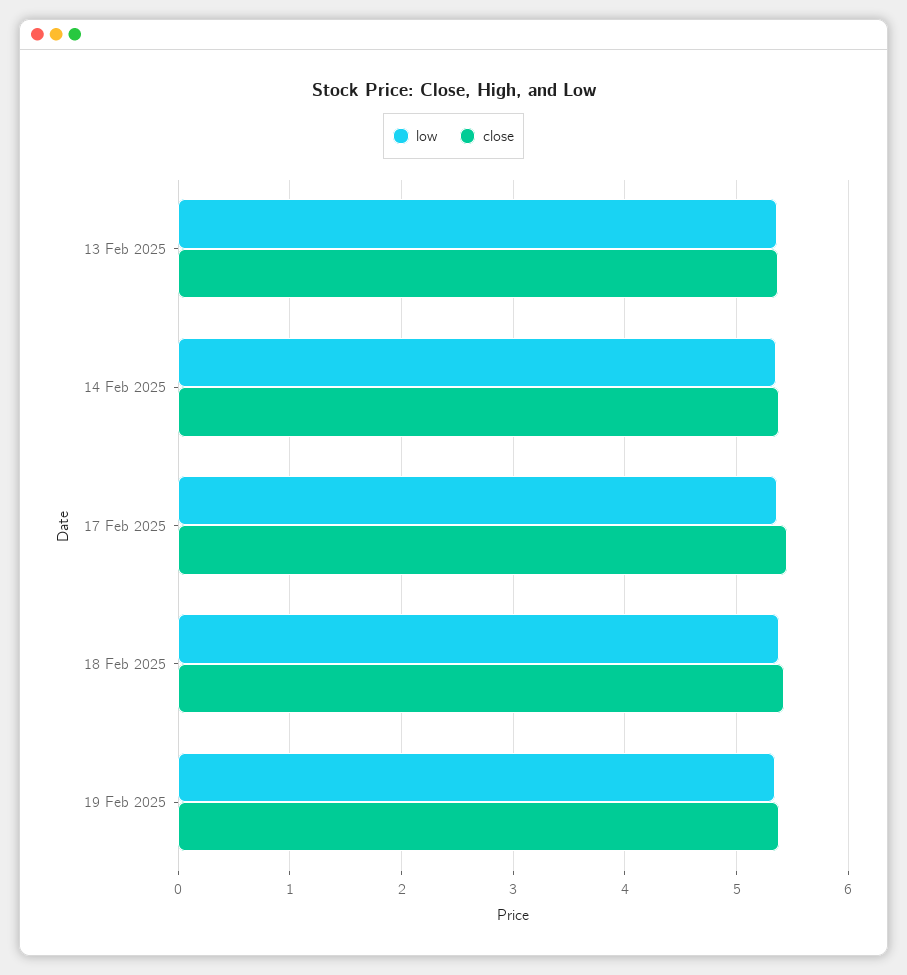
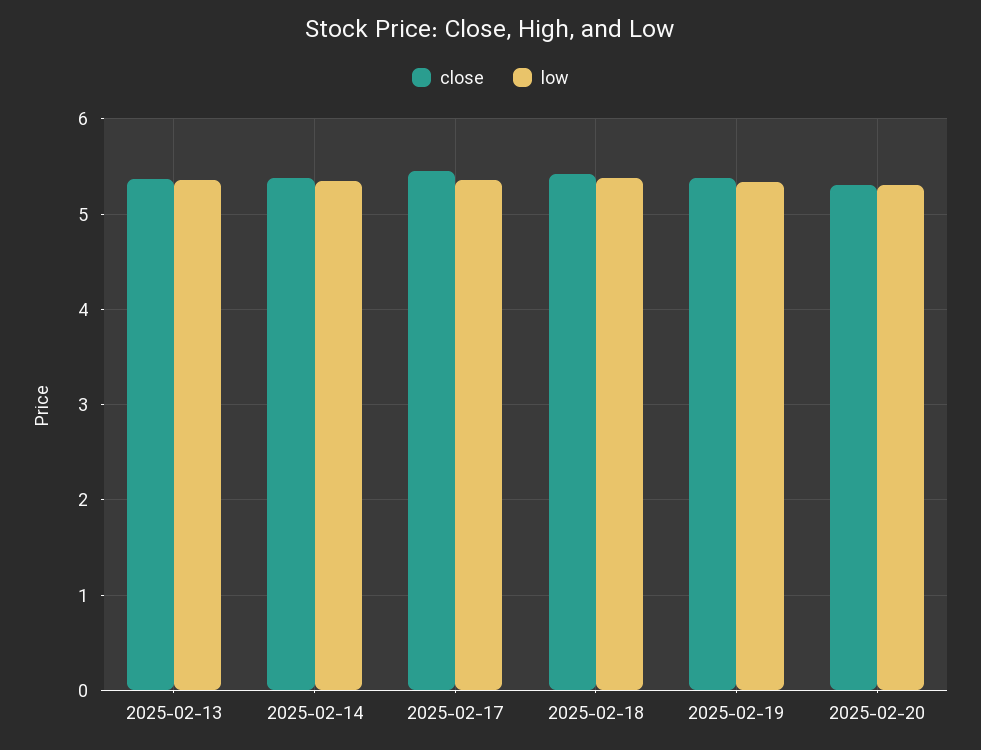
close, 2025-02-20: none -> 5.3
low, 2025-02-20: none -> 5.3

